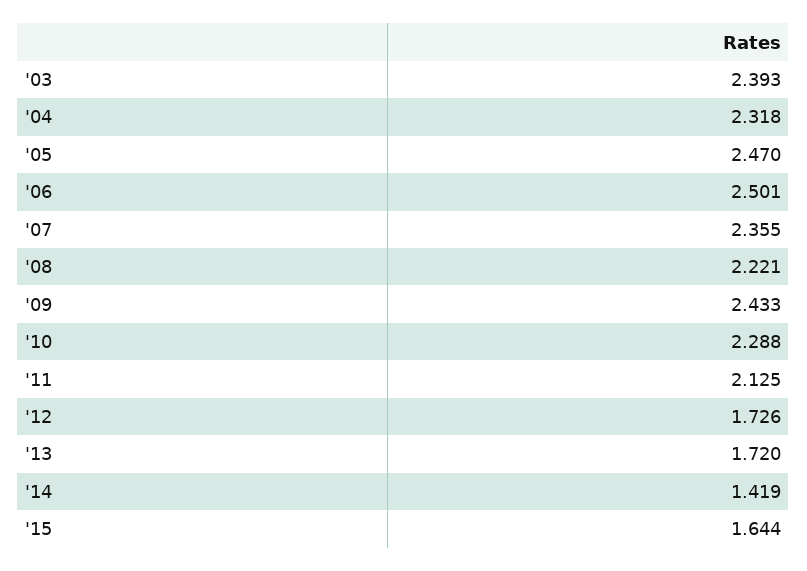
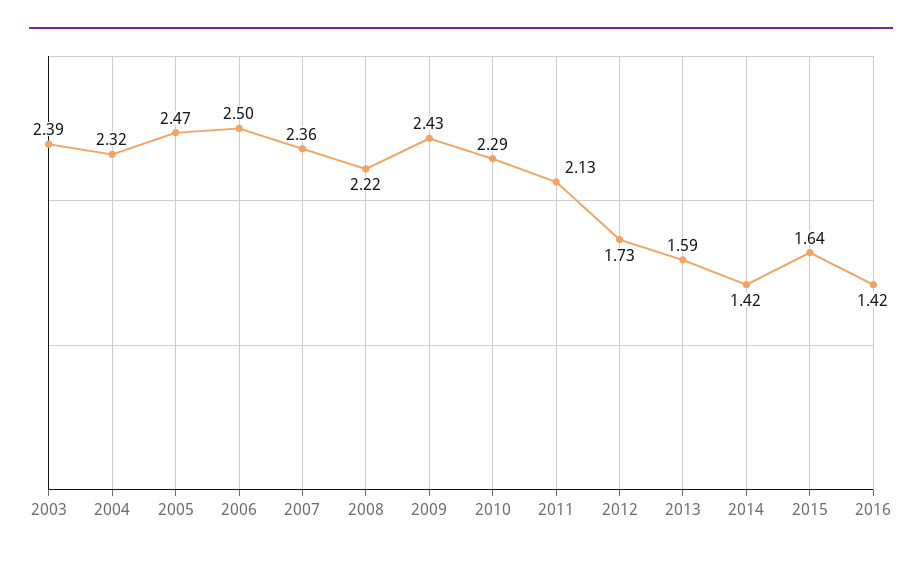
'13: 1.72 -> 1.59
2016: none -> 1.42

